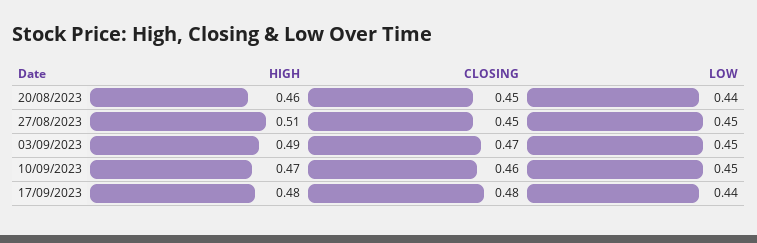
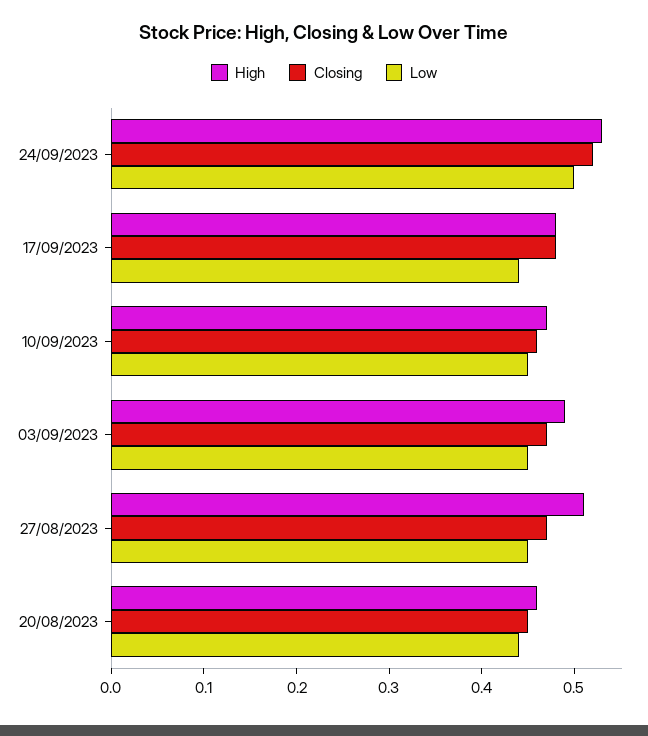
CLOSING, 27/08/2023: 0.45 -> 0.47
HIGH, 24/09/2023: none -> 0.53
CLOSING, 24/09/2023: none -> 0.52
LOW, 24/09/2023: none -> 0.5

